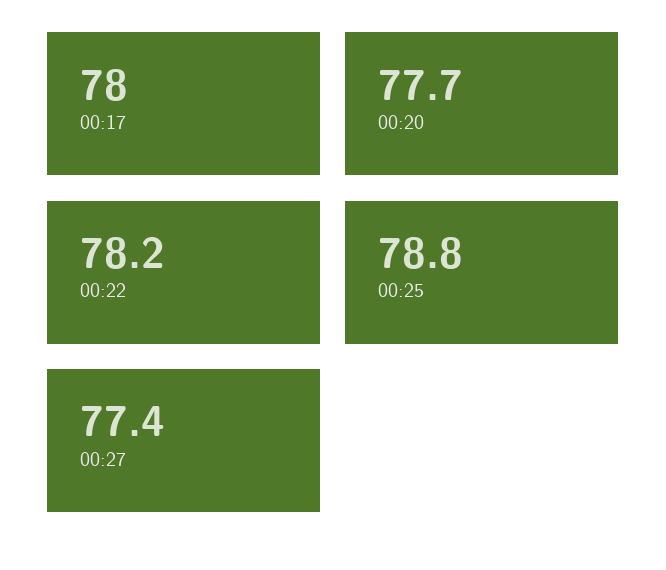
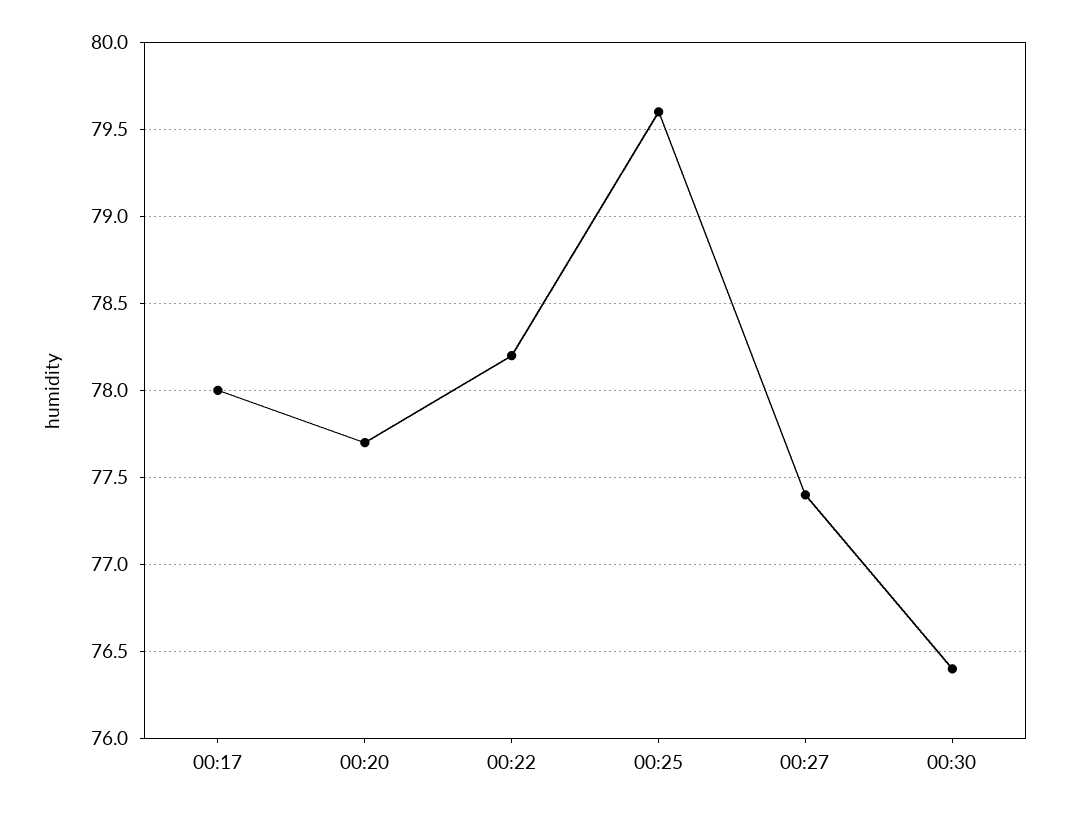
00:25: 78.8 -> 79.6
00:30: none -> 76.4

